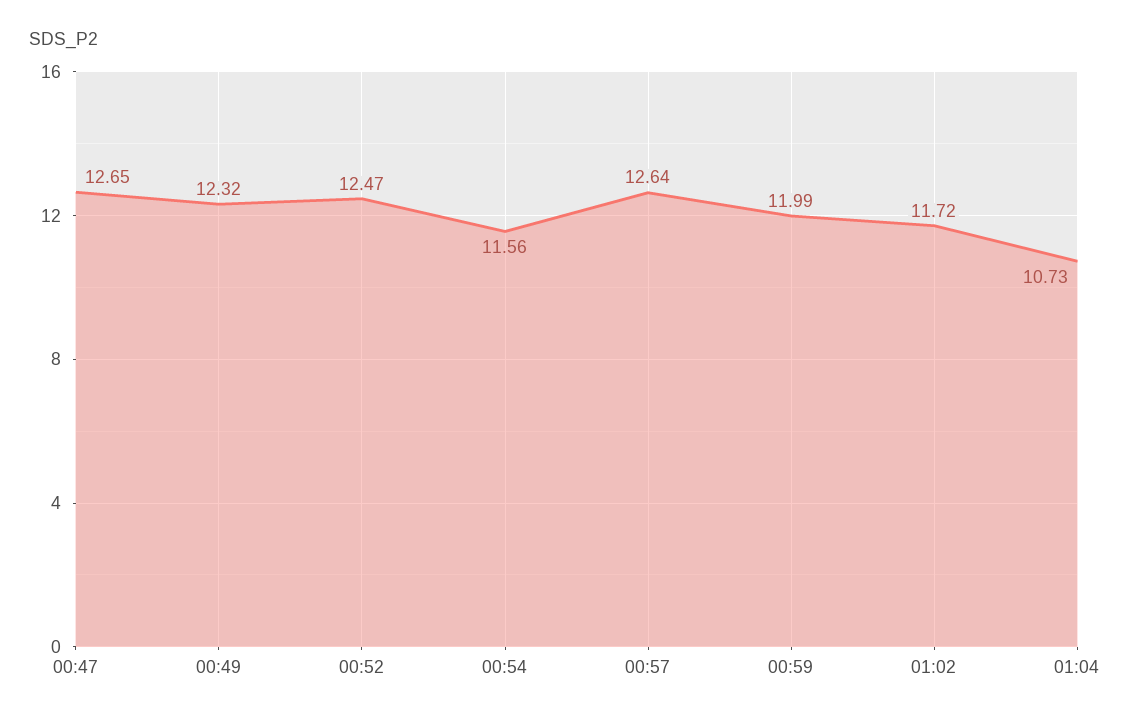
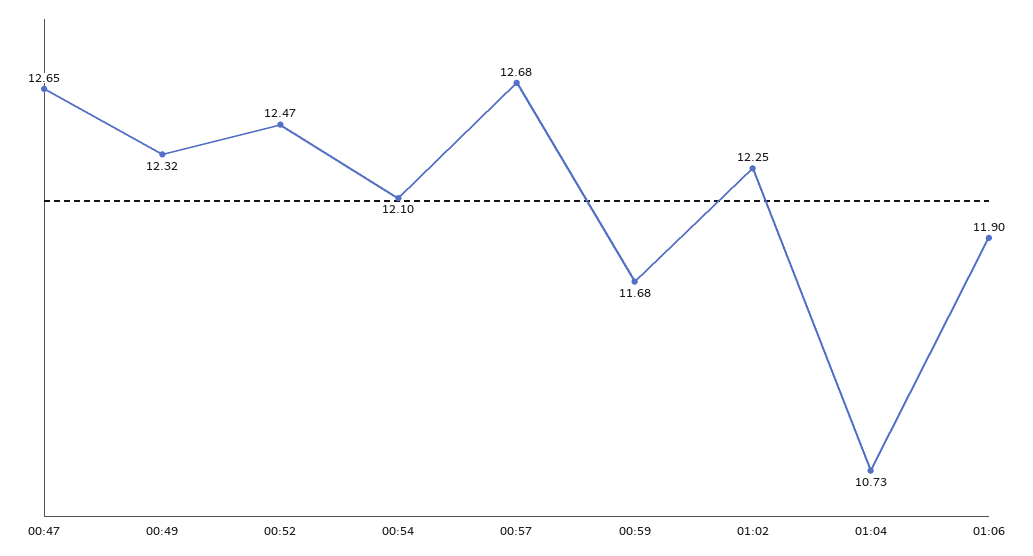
00:54: 11.56 -> 12.1
00:57: 12.64 -> 12.68
00:59: 11.99 -> 11.68
01:02: 11.72 -> 12.25
01:06: none -> 11.9

